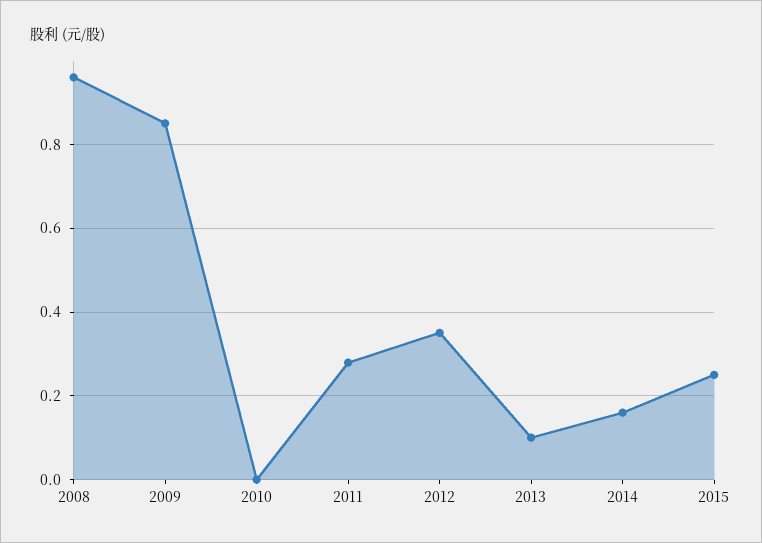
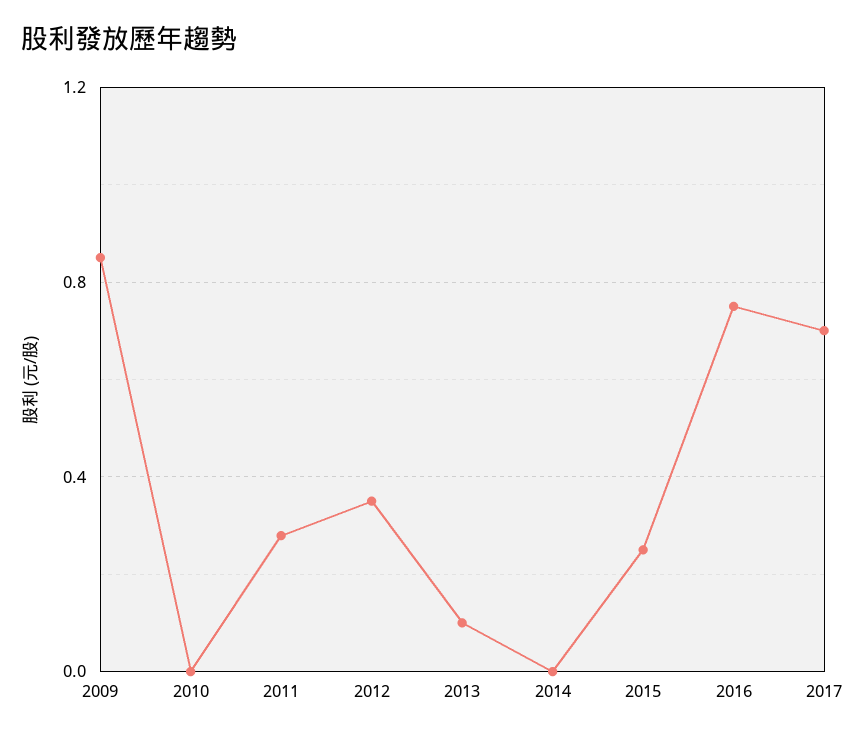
2008: 0.96 -> none
2014: 0.16 -> 0
2016: none -> 0.75
2017: none -> 0.7

